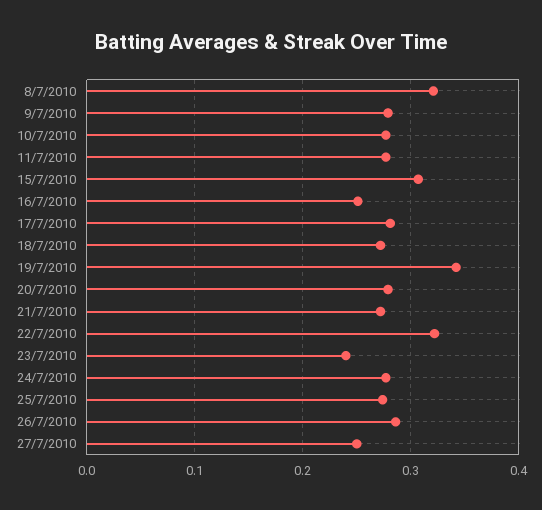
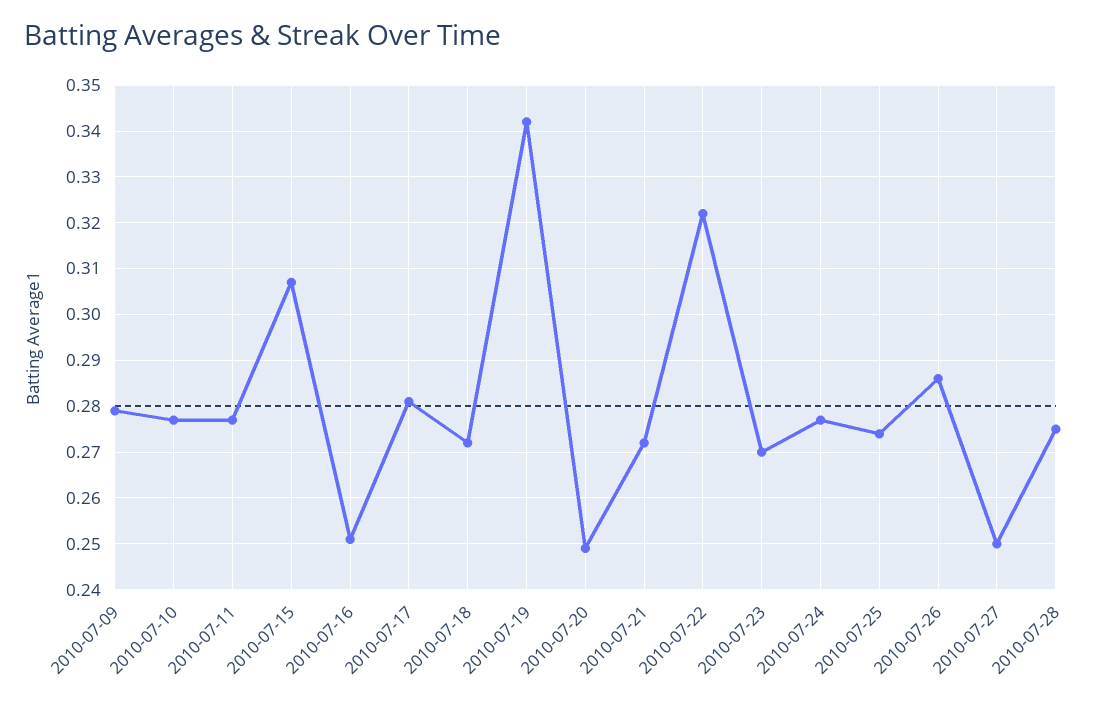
8/7/2010: 0.32 -> none
20/7/2010: 0.28 -> 0.25
23/7/2010: 0.24 -> 0.27
2010-07-28: none -> 0.275

